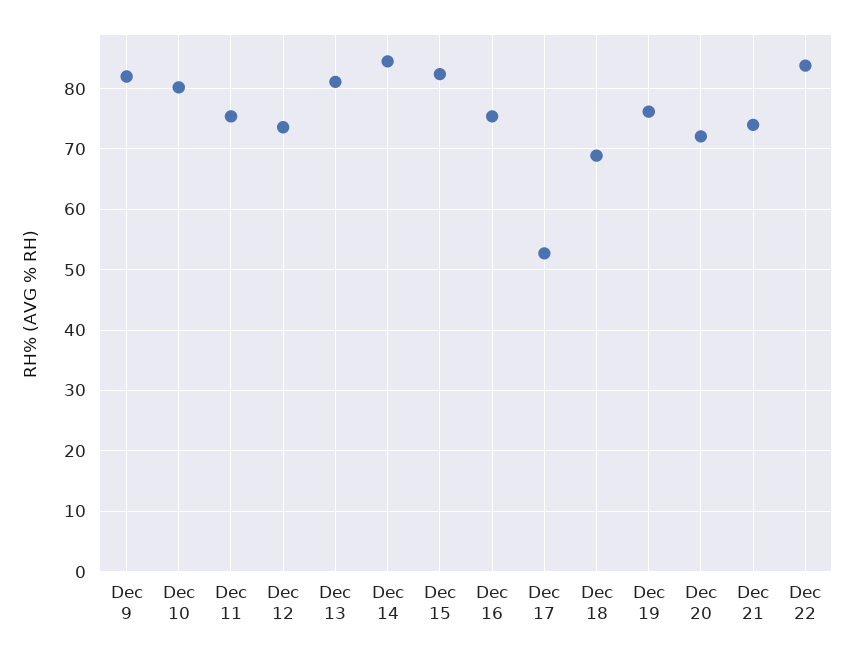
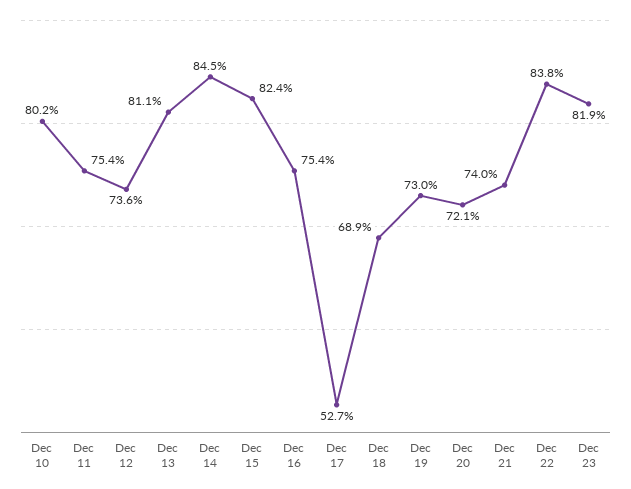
Dec 9: 82 -> none
Dec 19: 76 -> 73
Dec 23: none -> 81.9

